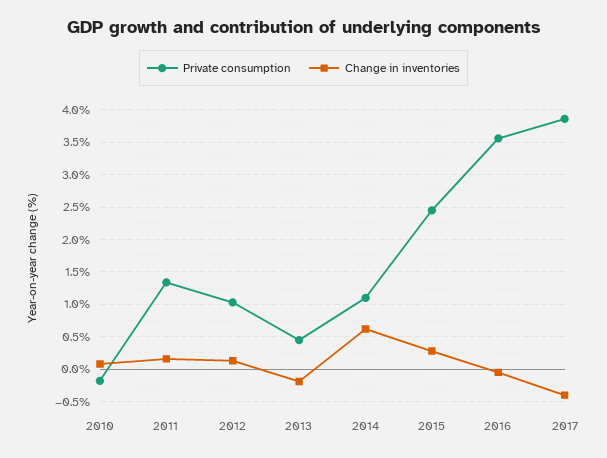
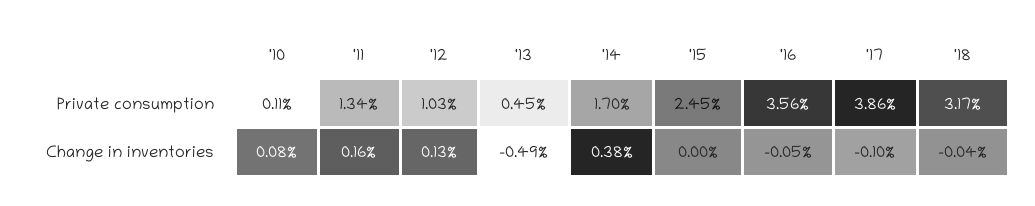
Private consumption, 2010: -0.2 -> 0.11
Change in inventories, 2013: -0.2 -> -0.49
Private consumption, 2014: 1.1 -> 1.7
Change in inventories, 2014: 0.6 -> 0.38
Change in inventories, 2015: 0.3 -> 0
Change in inventories, 2017: -0.4 -> -0.1
Private consumption, '18: none -> 3.17
Change in inventories, '18: none -> -0.04

